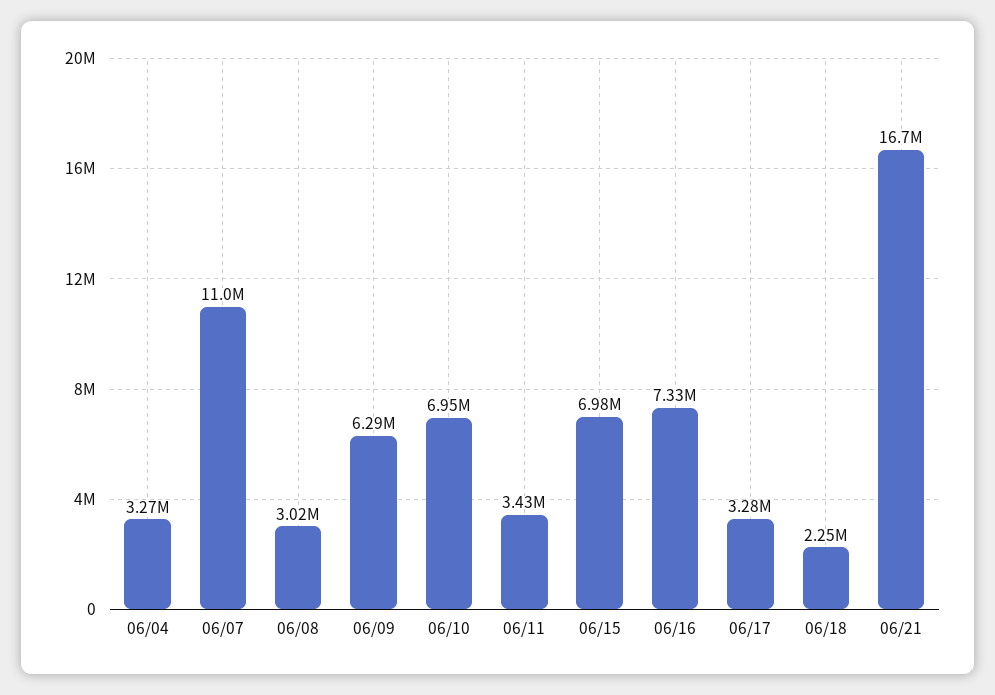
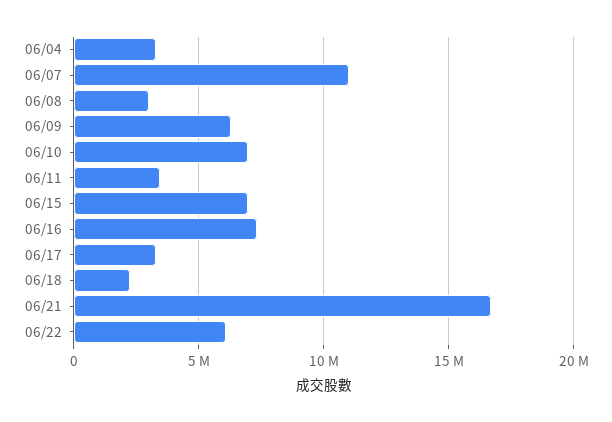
06/22: none -> 6000000

